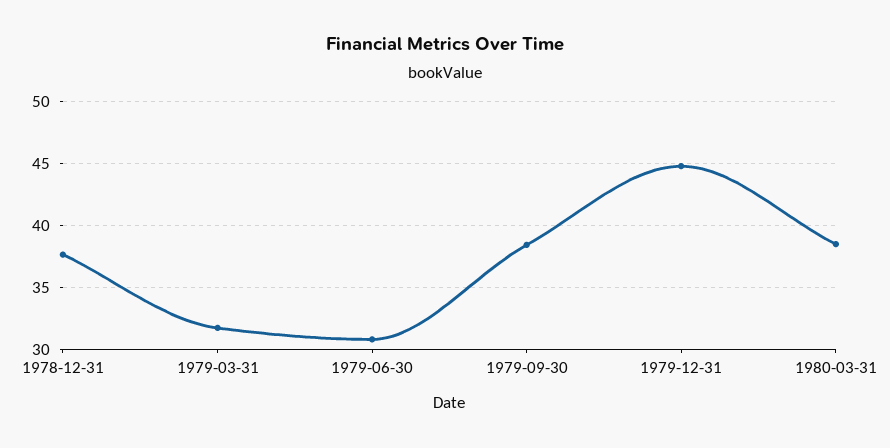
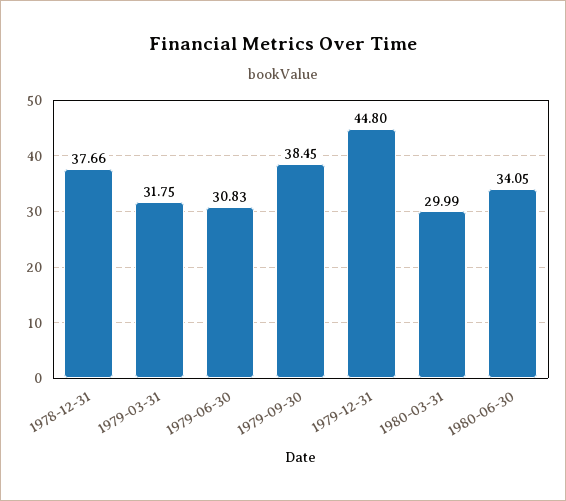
1980-03-31: 38.5 -> 29.99
1980-06-30: none -> 34.05

